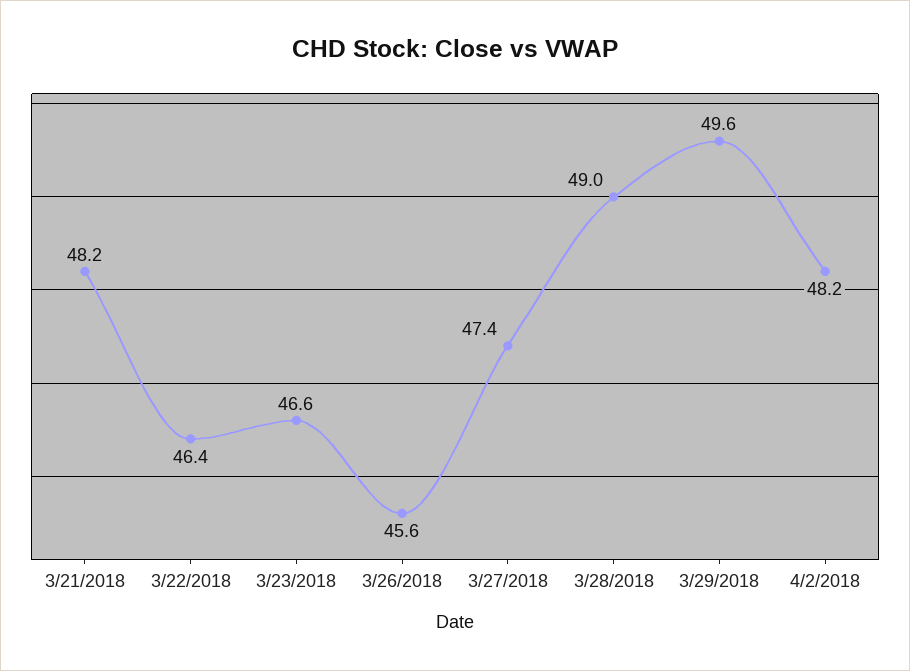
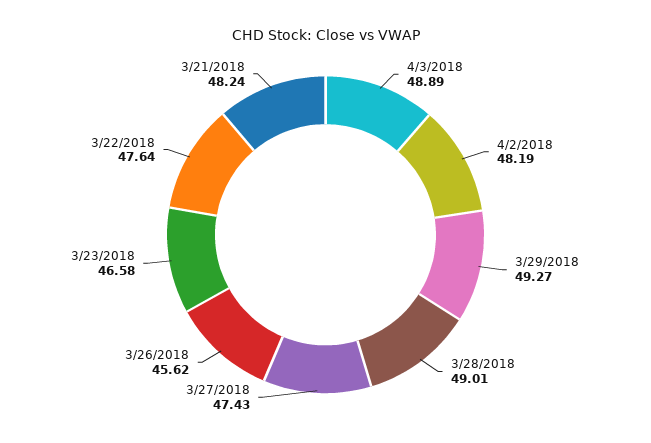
3/22/2018: 46.4 -> 47.64
3/29/2018: 49.6 -> 49.27
4/3/2018: none -> 48.89

